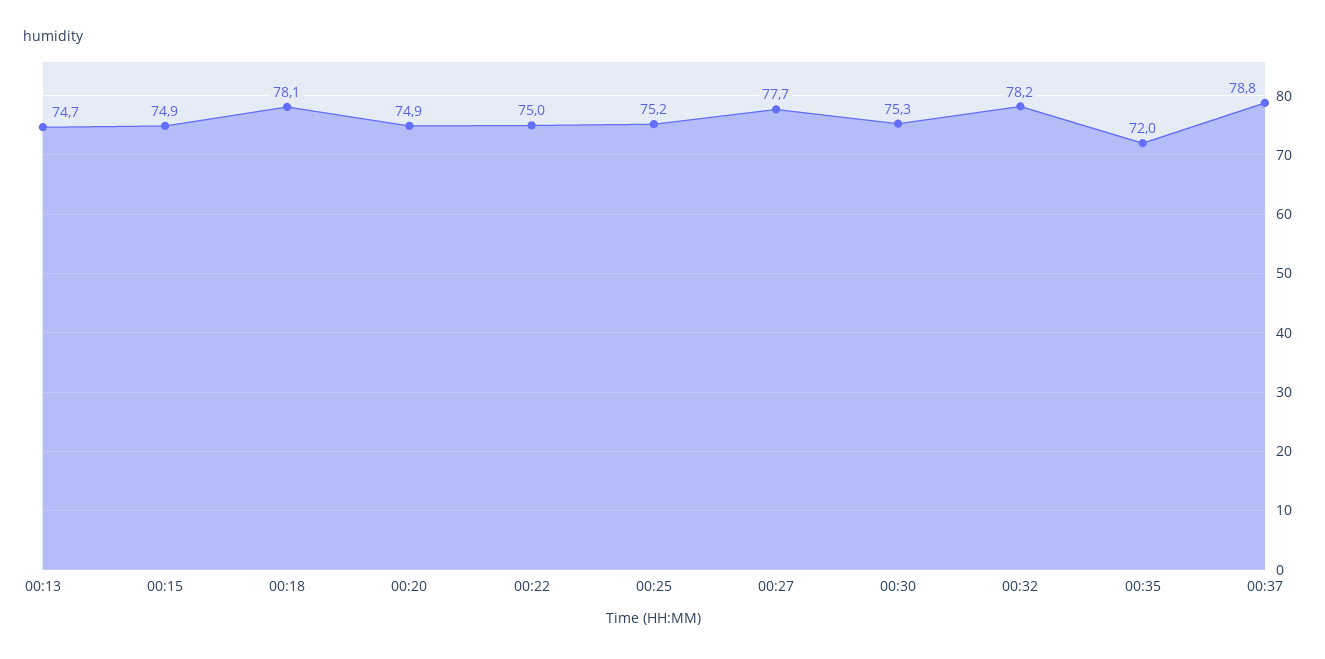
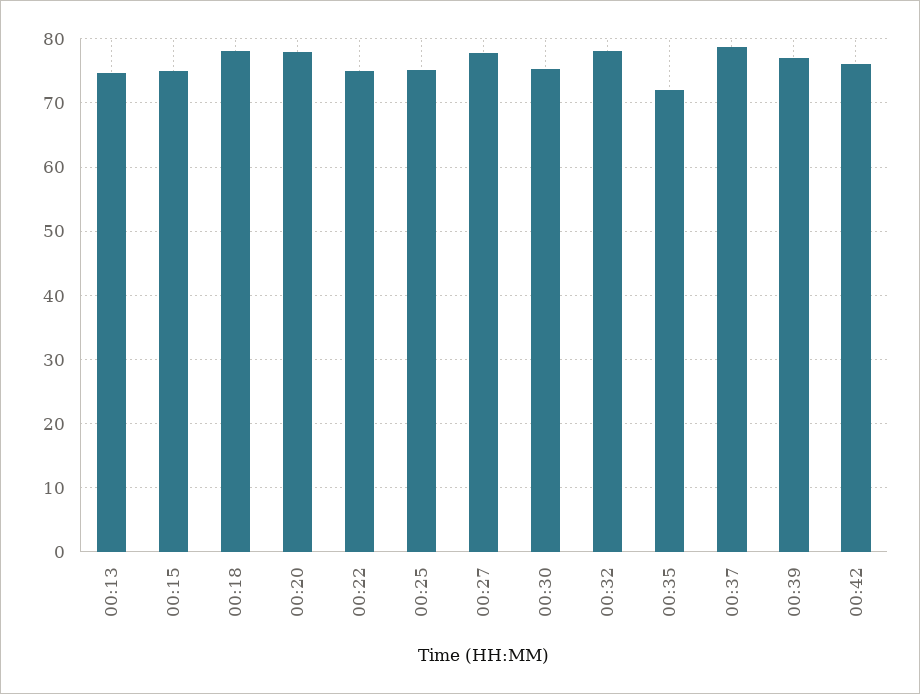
00:20: 74.9 -> 78
00:39: none -> 77
00:42: none -> 76

